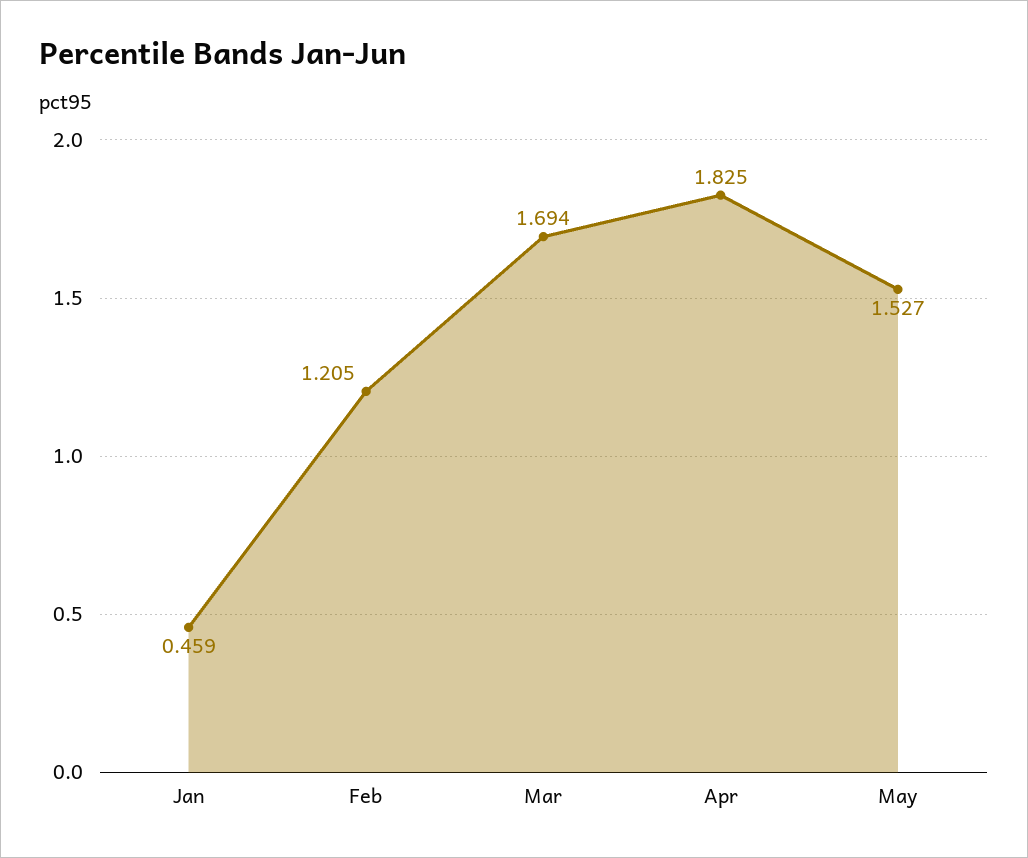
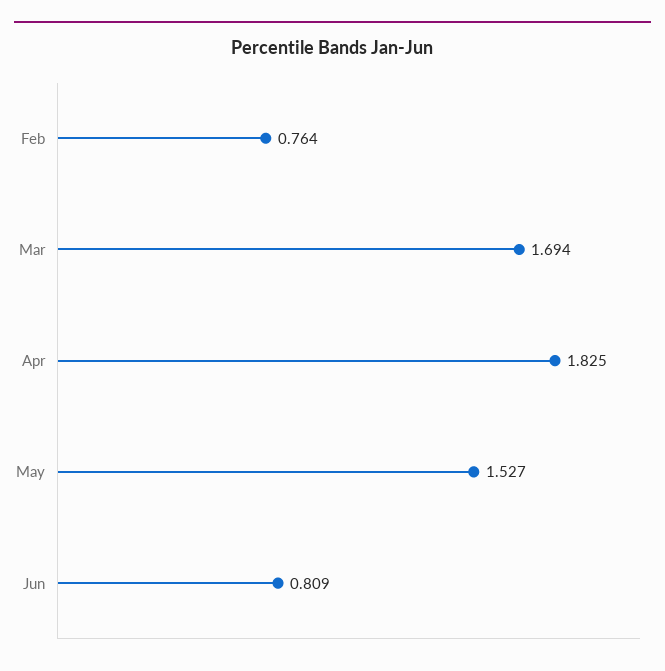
Jan: 0.459 -> none
Feb: 1.205 -> 0.764
Jun: none -> 0.809

